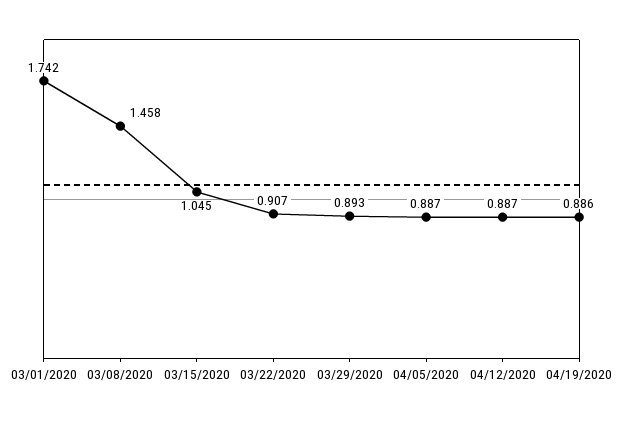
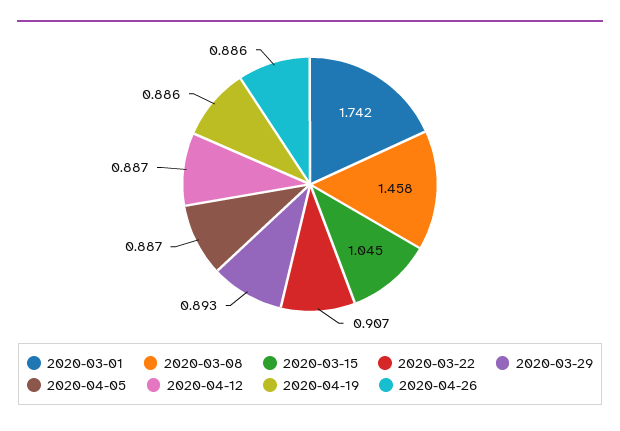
2020-04-26: none -> 0.886

